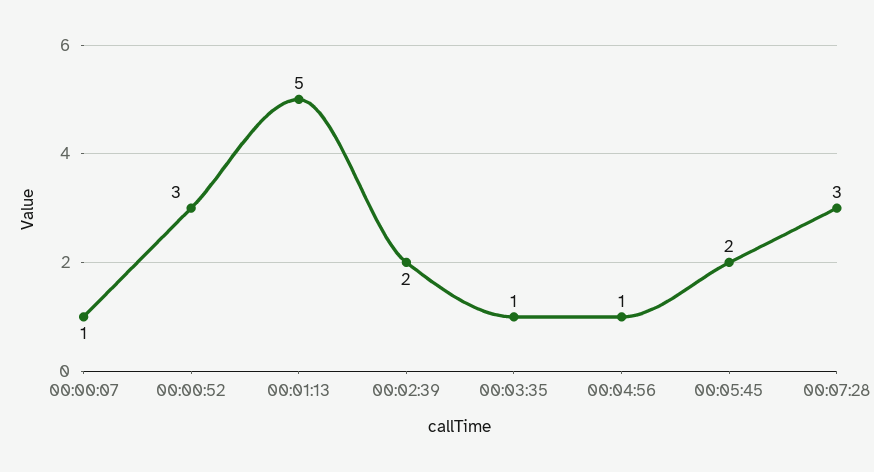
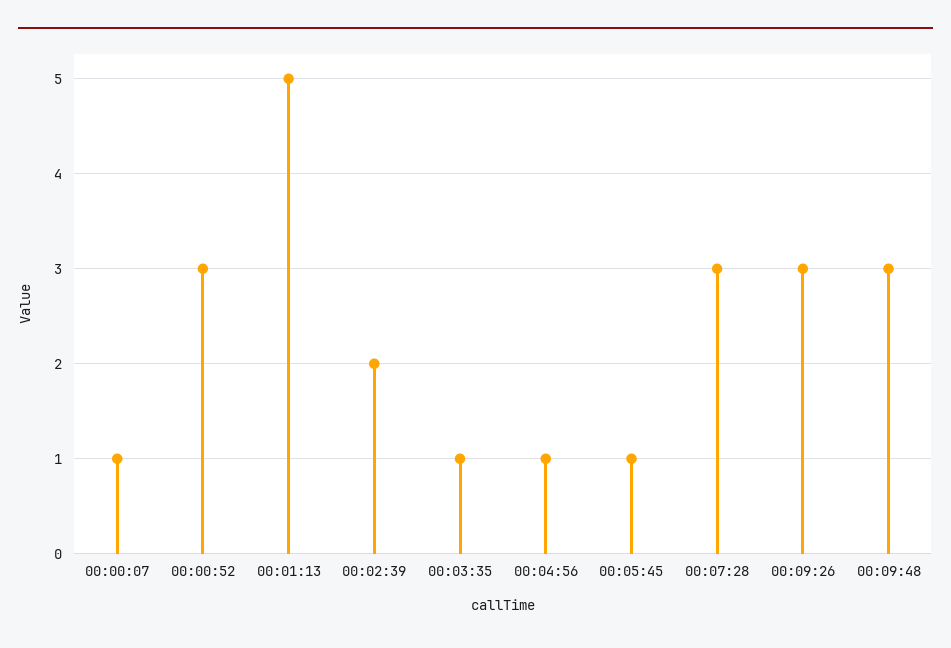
00:05:45: 2 -> 1
00:09:26: none -> 3
00:09:48: none -> 3

